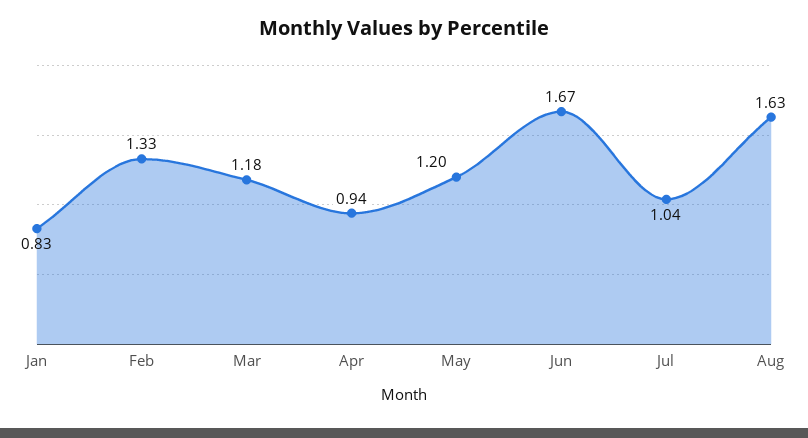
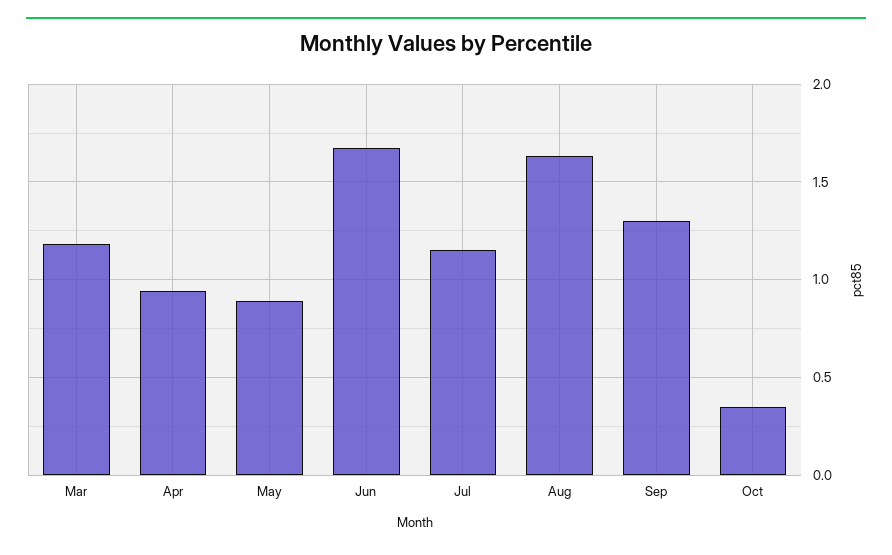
Jan: 0.83 -> none
Feb: 1.33 -> none
May: 1.2 -> 0.9
Jul: 1.04 -> 1.15
Sep: none -> 1.3
Oct: none -> 0.35

